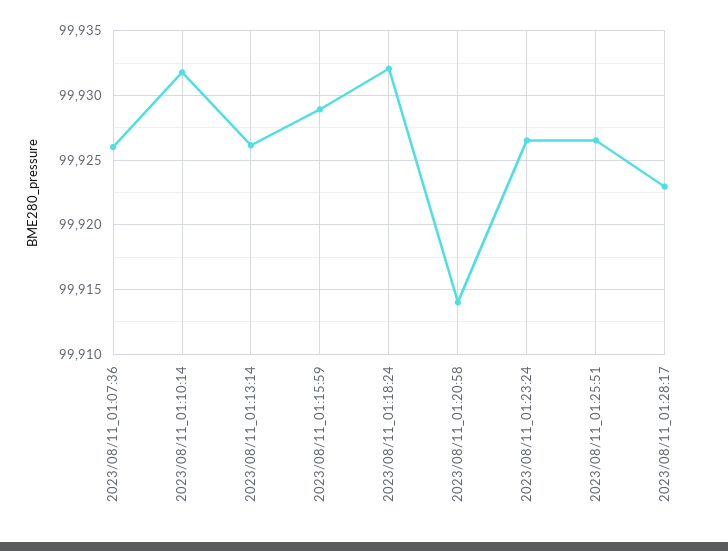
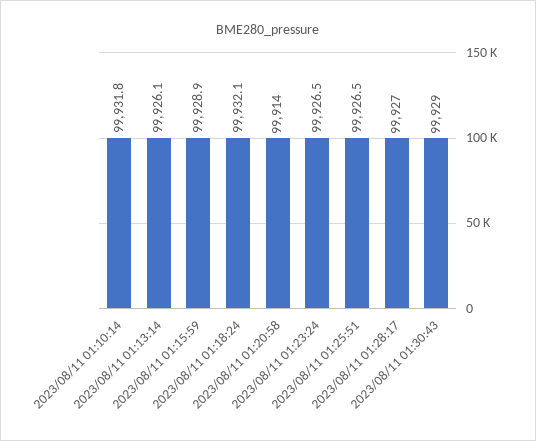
2023/08/11_01:07:36: 99926 -> none
2023/08/11_01:28:17: 99923 -> 99927
2023/08/11 01:30:43: none -> 99929

